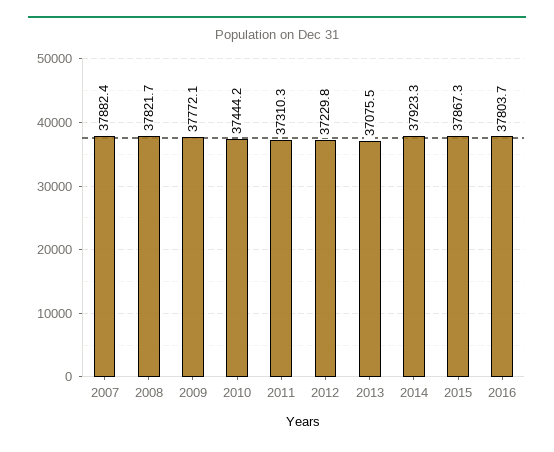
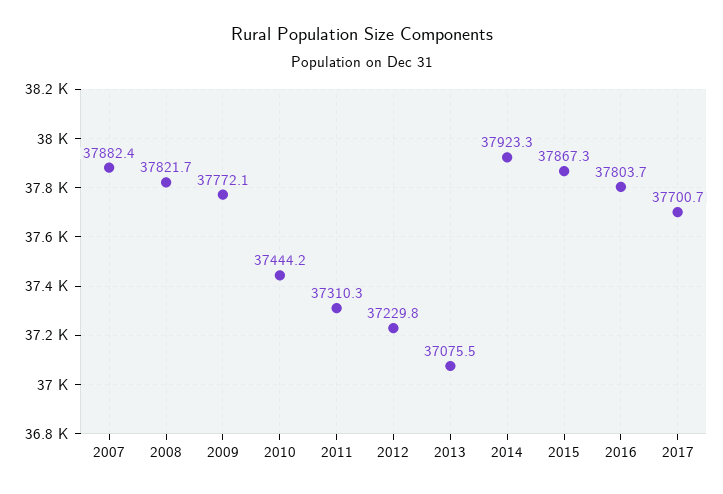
2017: none -> 37700.7

